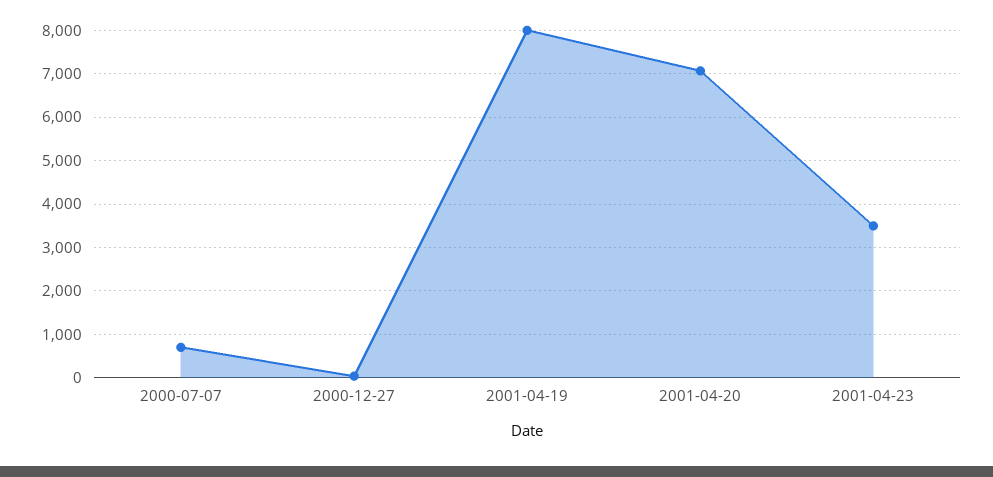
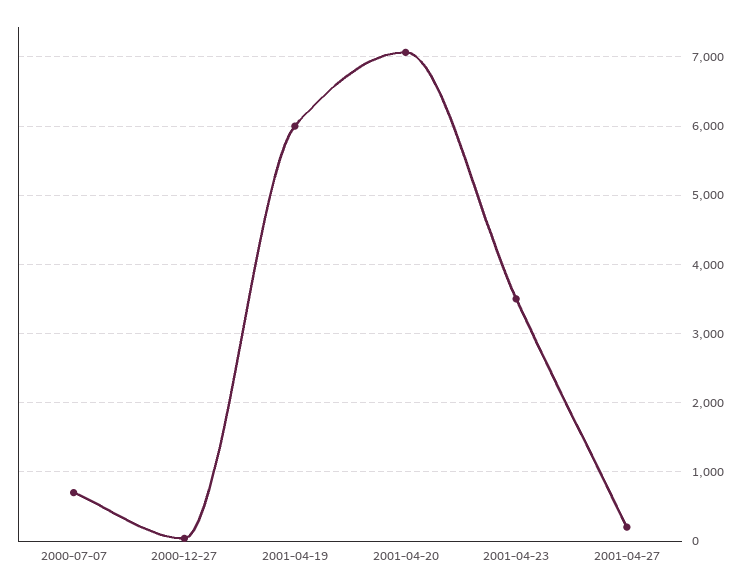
2001-04-19: 8000 -> 6000
2001-04-27: none -> 200

